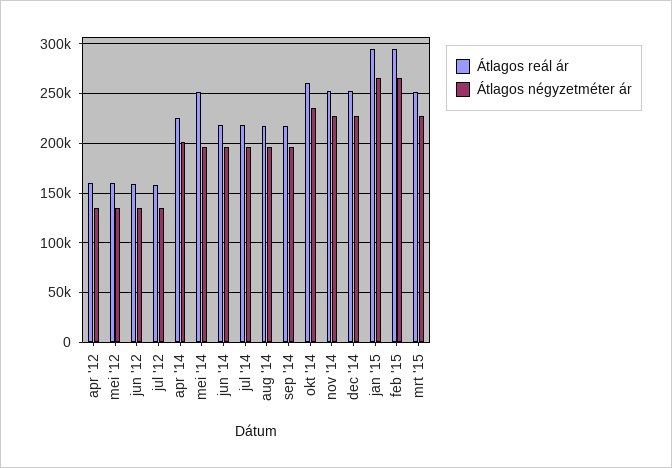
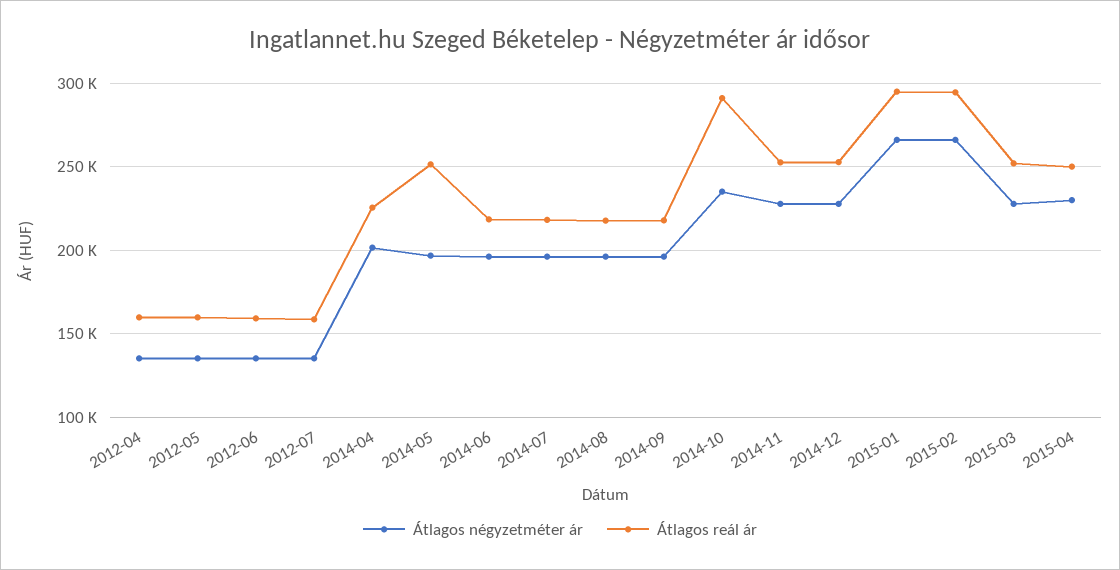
Átlagos reál ár, okt '14: 260000 -> 290000
Átlagos négyzetméter ár, 2015-04: none -> 230000
Átlagos reál ár, 2015-04: none -> 250000

